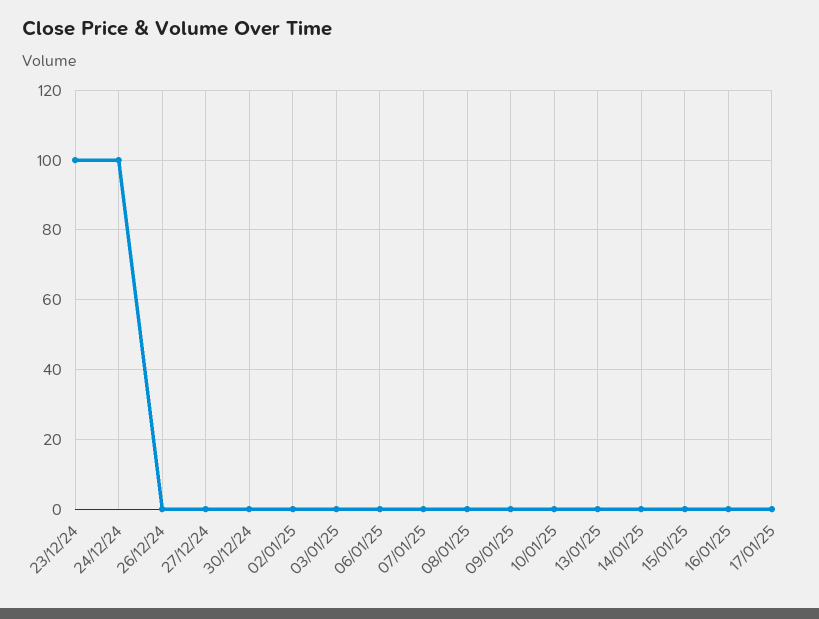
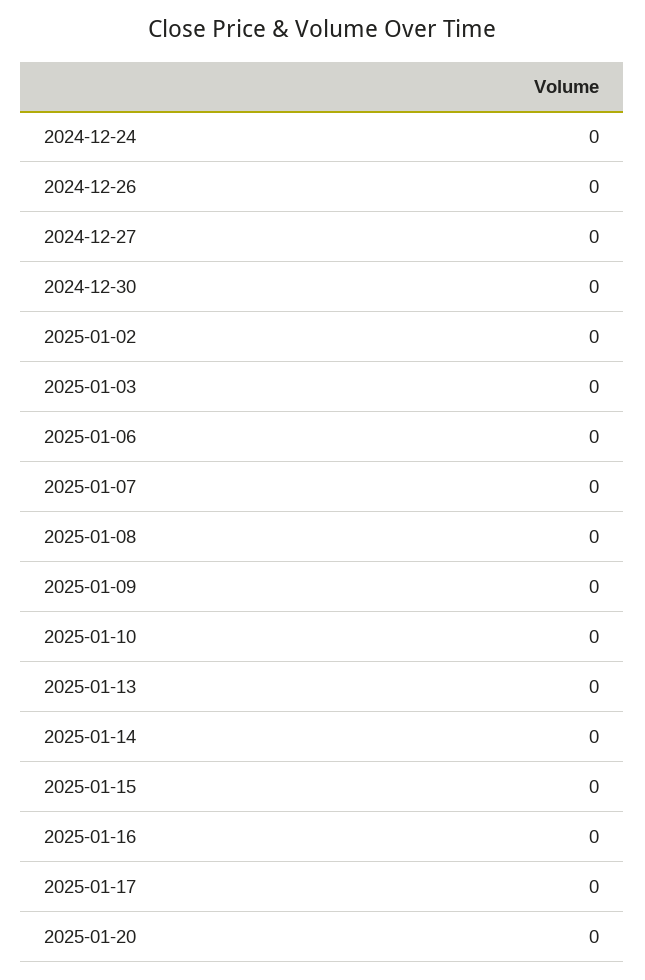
23/12/24: 100 -> none
24/12/24: 100 -> 0
2025-01-20: none -> 0

